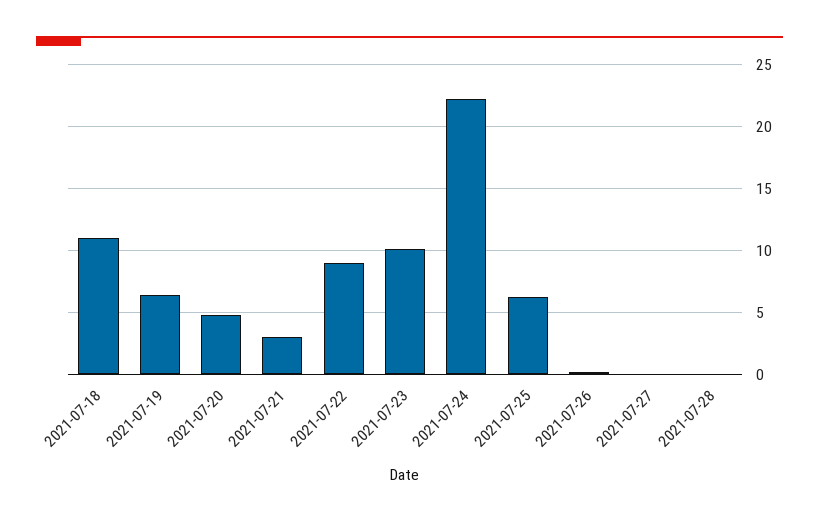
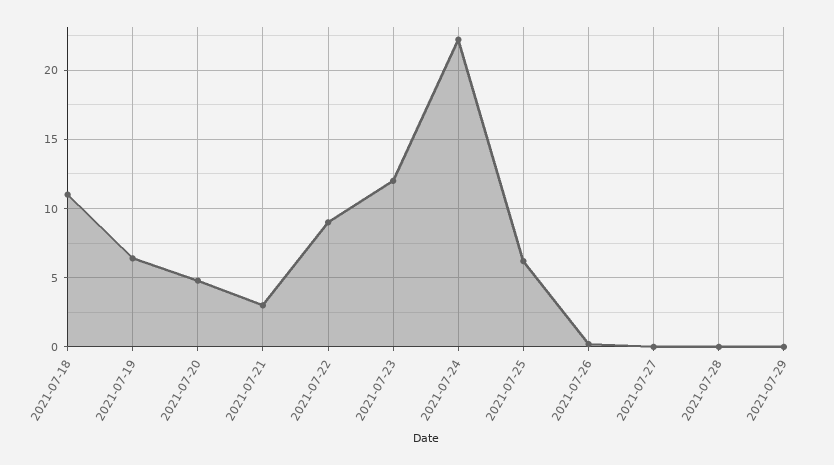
2021-07-23: 10 -> 12
2021-07-29: none -> 0

